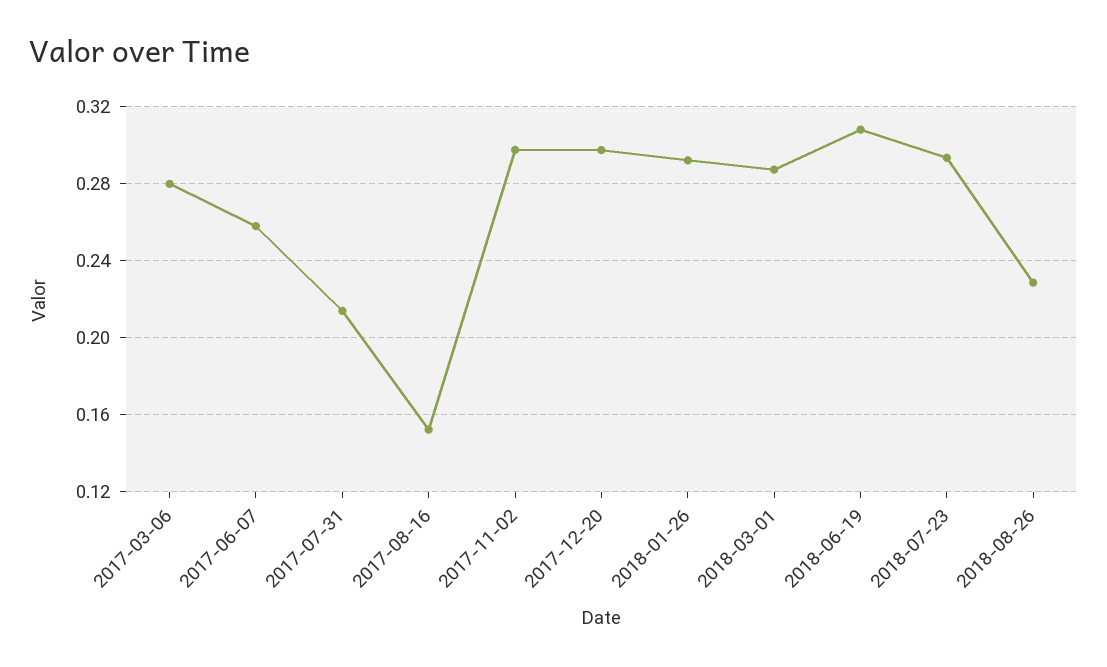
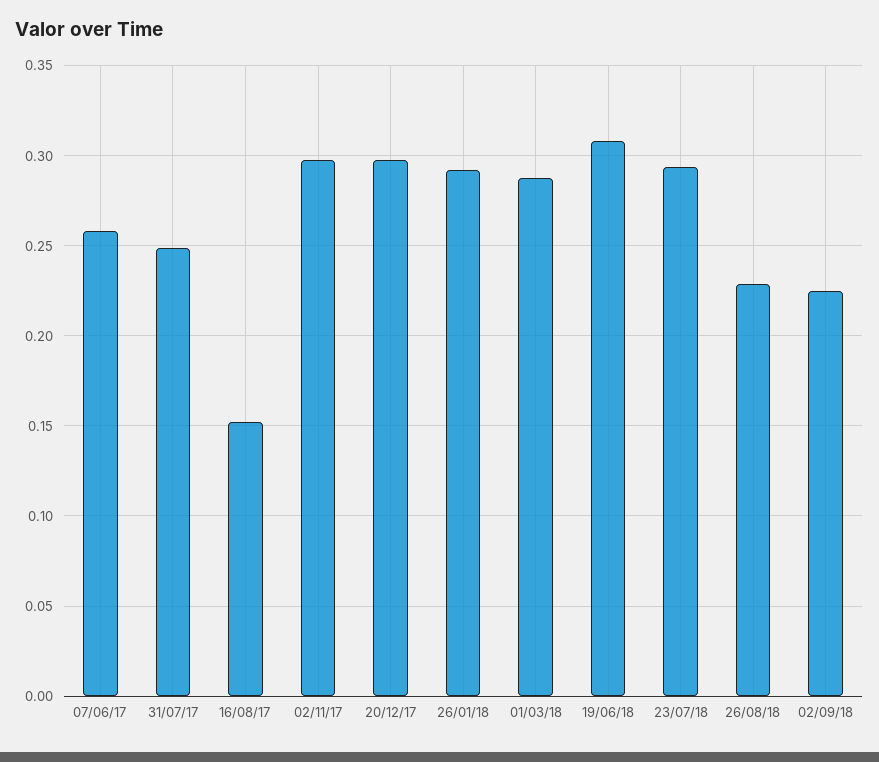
2017-03-06: 0.28 -> none
2017-07-31: 0.215 -> 0.25
02/09/18: none -> 0.225

